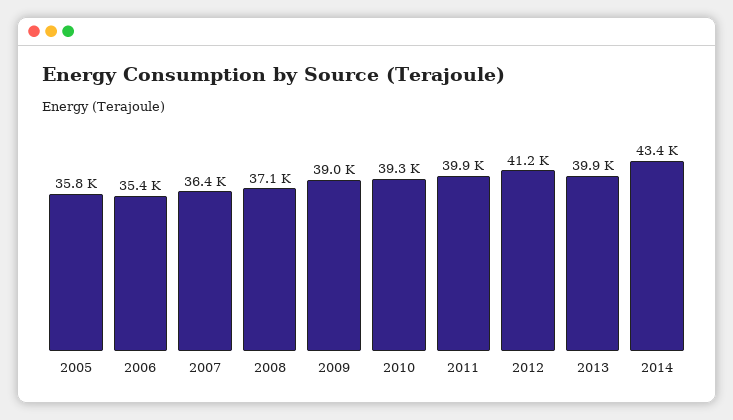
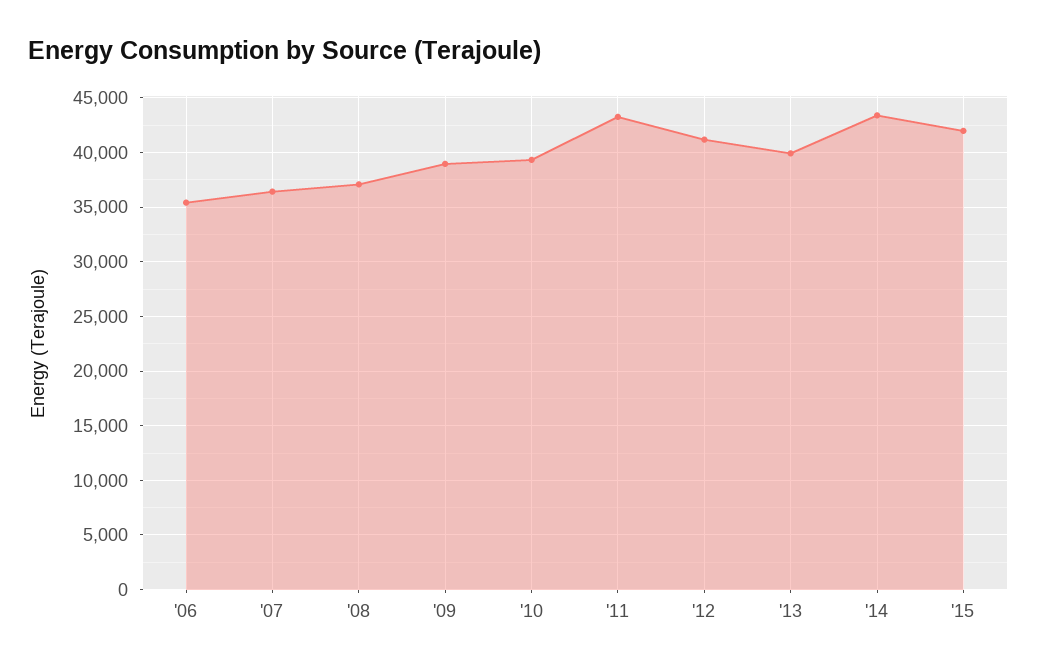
2005: 35800 -> none
2011: 39900 -> 43000
'15: none -> 42000

